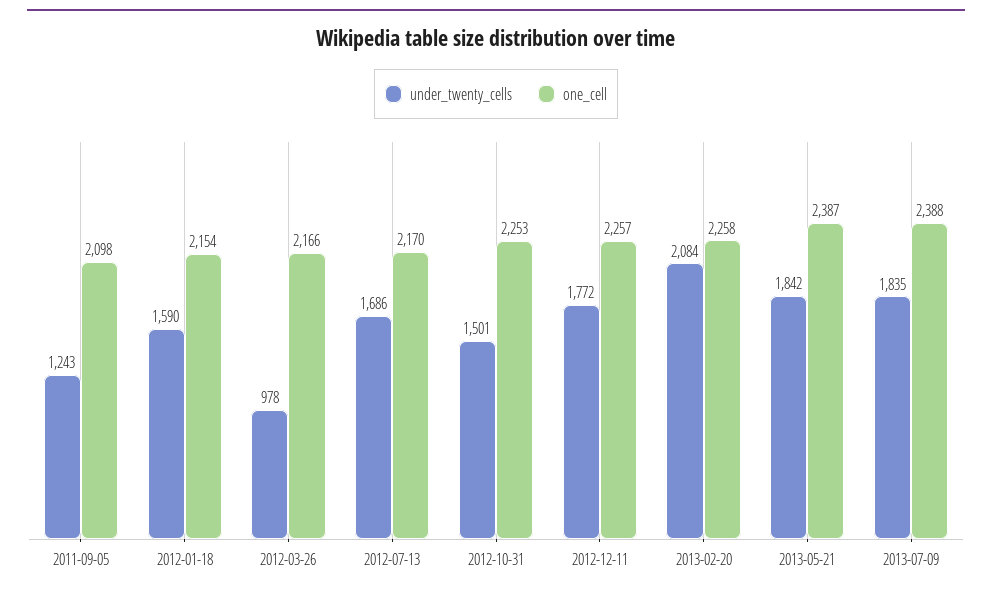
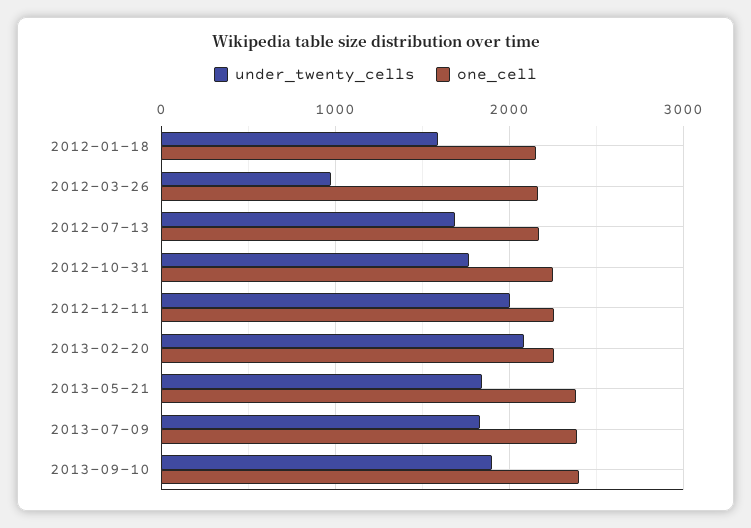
under_twenty_cells, 2011-09-05: 1243 -> none
one_cell, 2011-09-05: 2098 -> none
under_twenty_cells, 2012-10-31: 1501 -> 1800
under_twenty_cells, 2012-12-11: 1772 -> 2000
under_twenty_cells, 2013-09-10: none -> 1900
one_cell, 2013-09-10: none -> 2400

